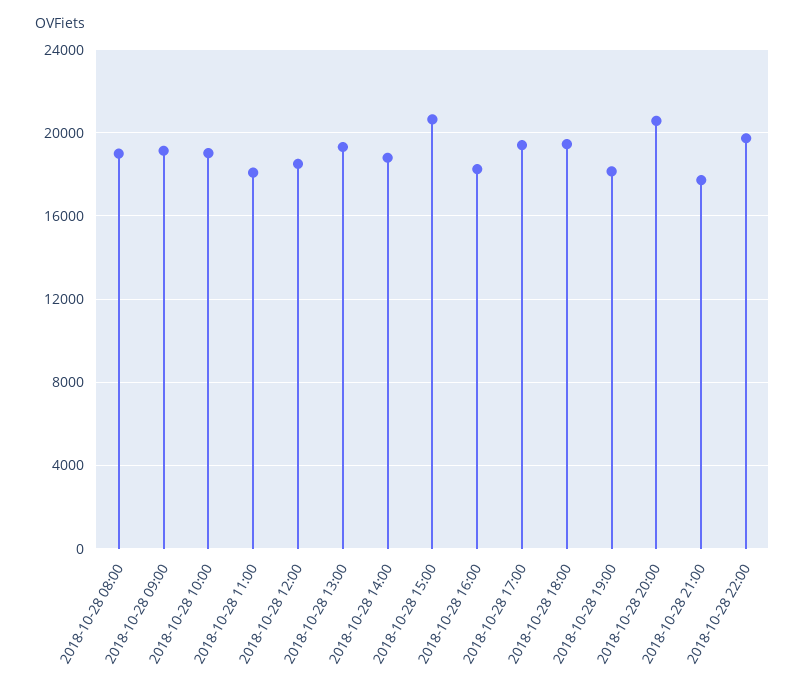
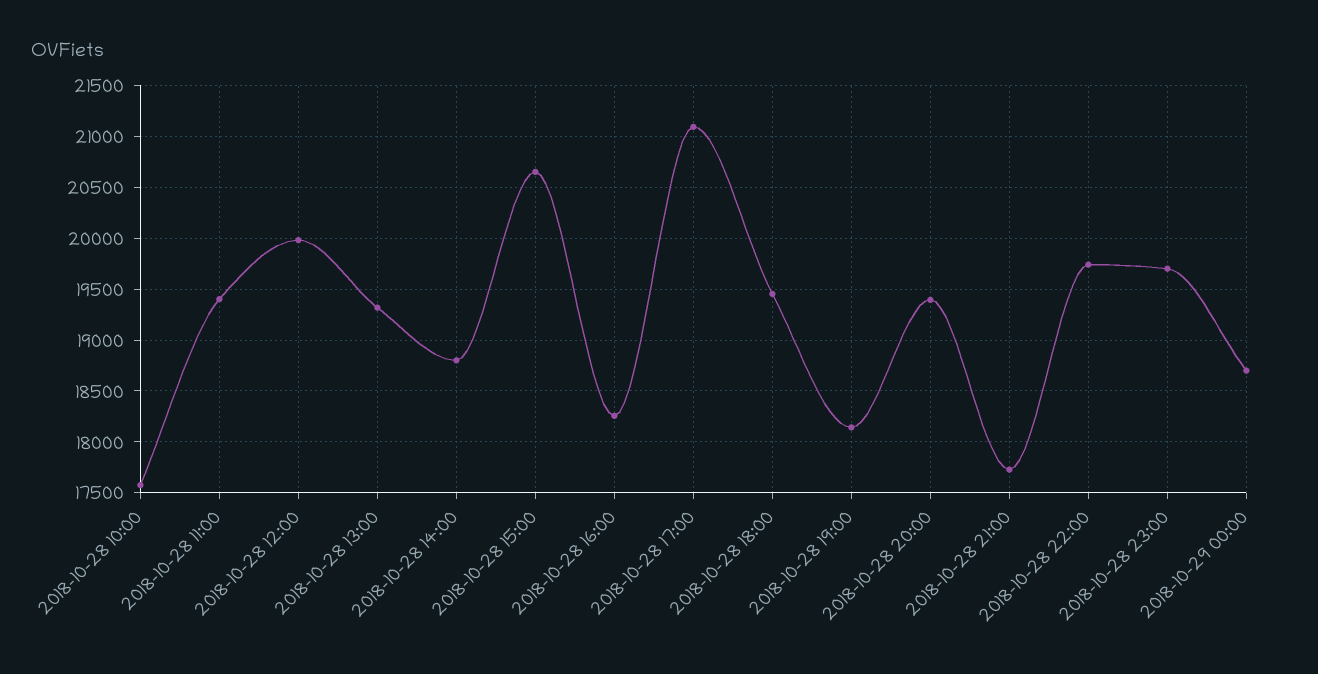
2018-10-28 08:00: 19000 -> none
2018-10-28 09:00: 19000 -> none
2018-10-28 10:00: 19000 -> 17600
2018-10-28 11:00: 18000 -> 19400
2018-10-28 12:00: 18500 -> 20000
2018-10-28 17:00: 19500 -> 21100
2018-10-28 20:00: 20500 -> 19400
2018-10-28 23:00: none -> 19700
2018-10-29 00:00: none -> 18700

